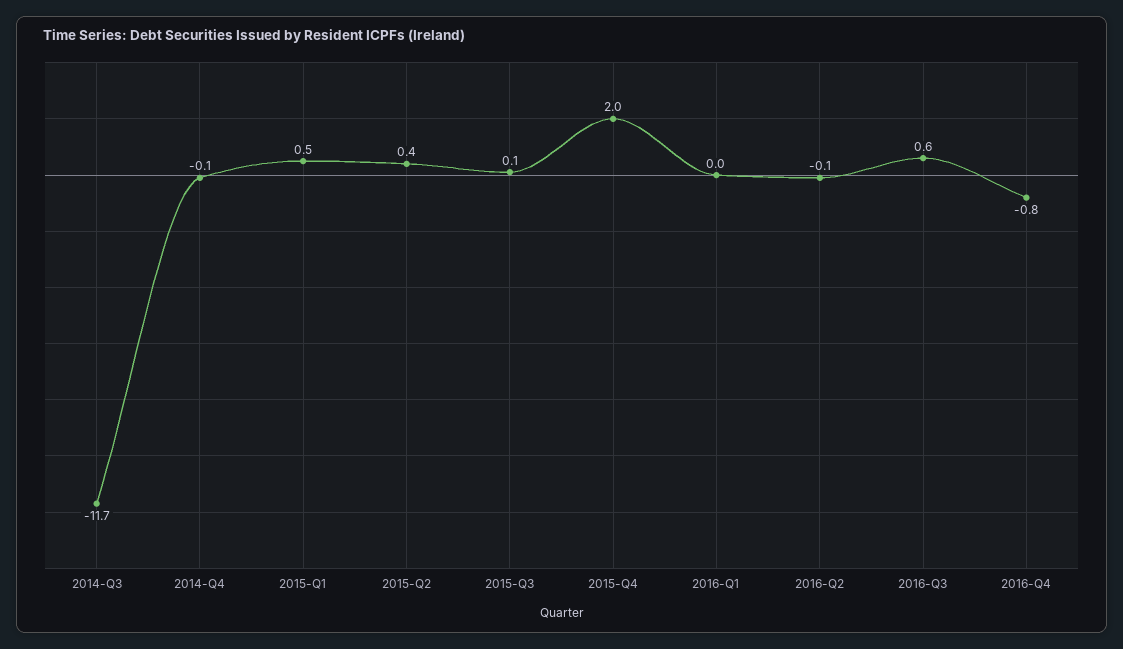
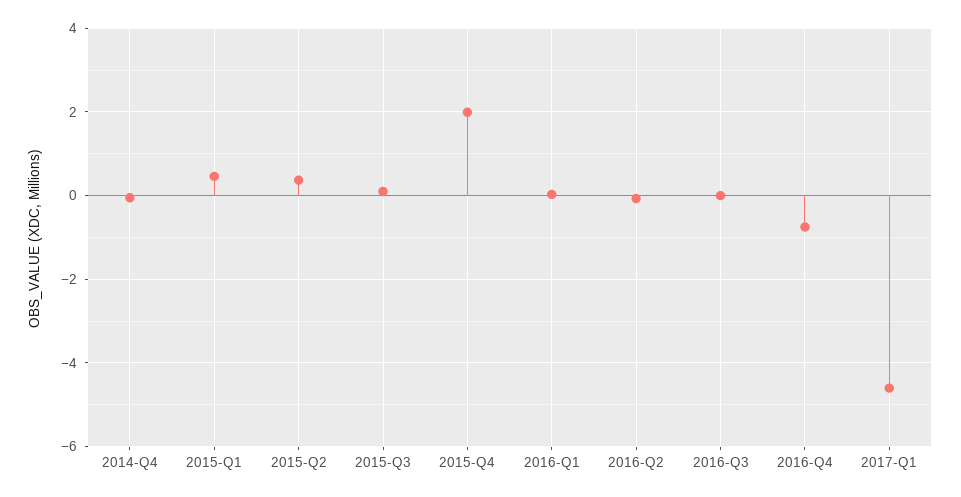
2014-Q3: -11.7 -> none
2016-Q3: 0.6 -> 0
2017-Q1: none -> -4.6

